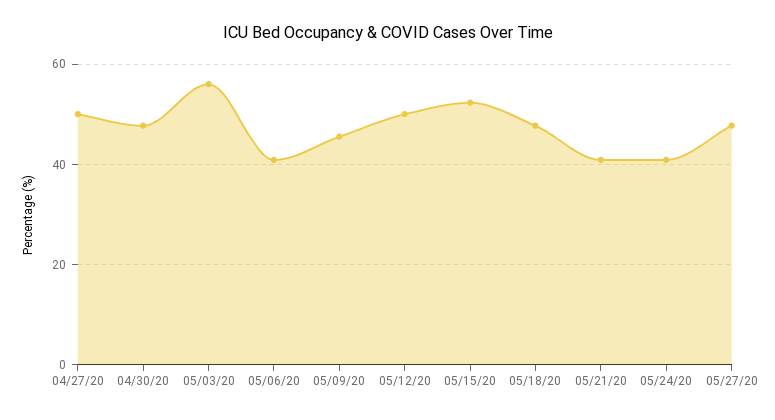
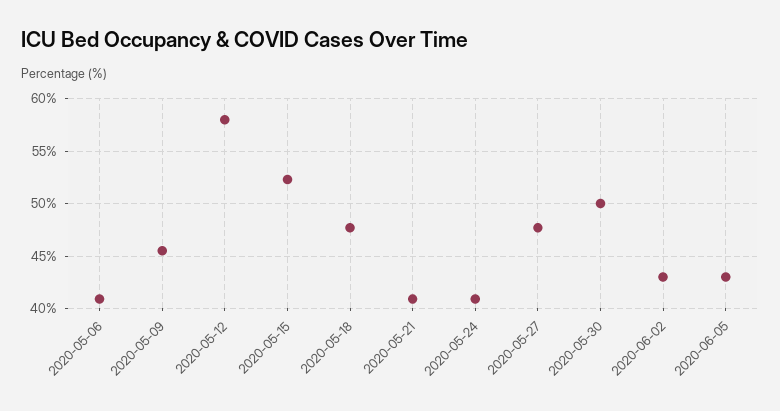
04/27/20: 50 -> none
04/30/20: 48 -> none
05/03/20: 56 -> none
05/12/20: 50 -> 58
2020-05-30: none -> 50
2020-06-02: none -> 43
2020-06-05: none -> 43

